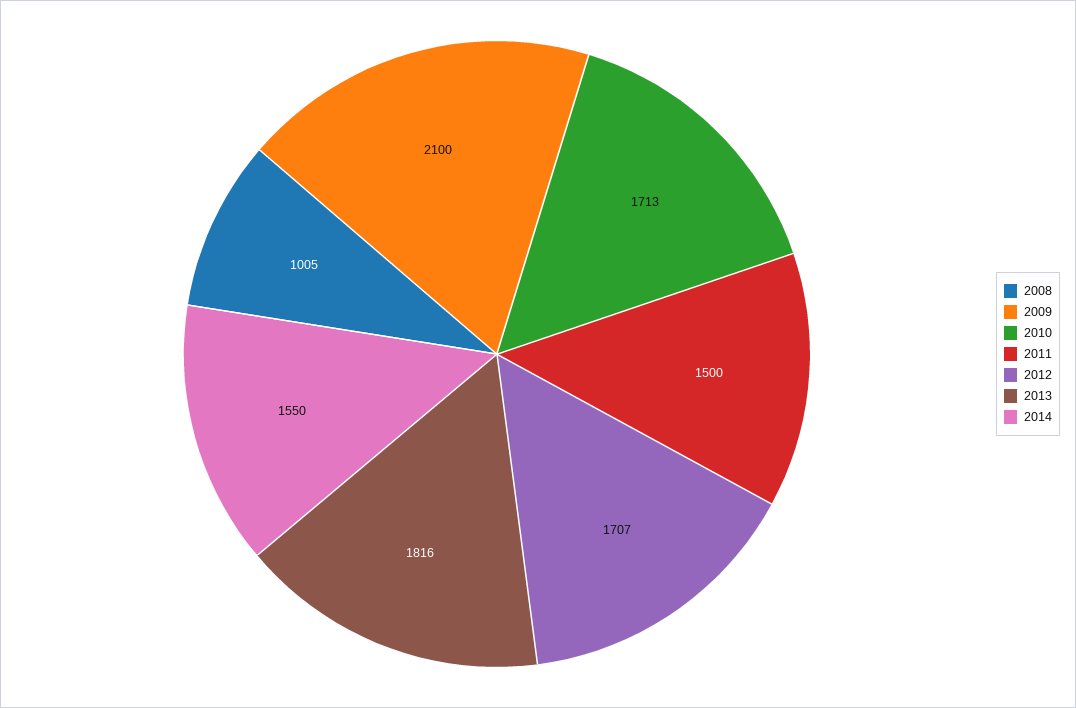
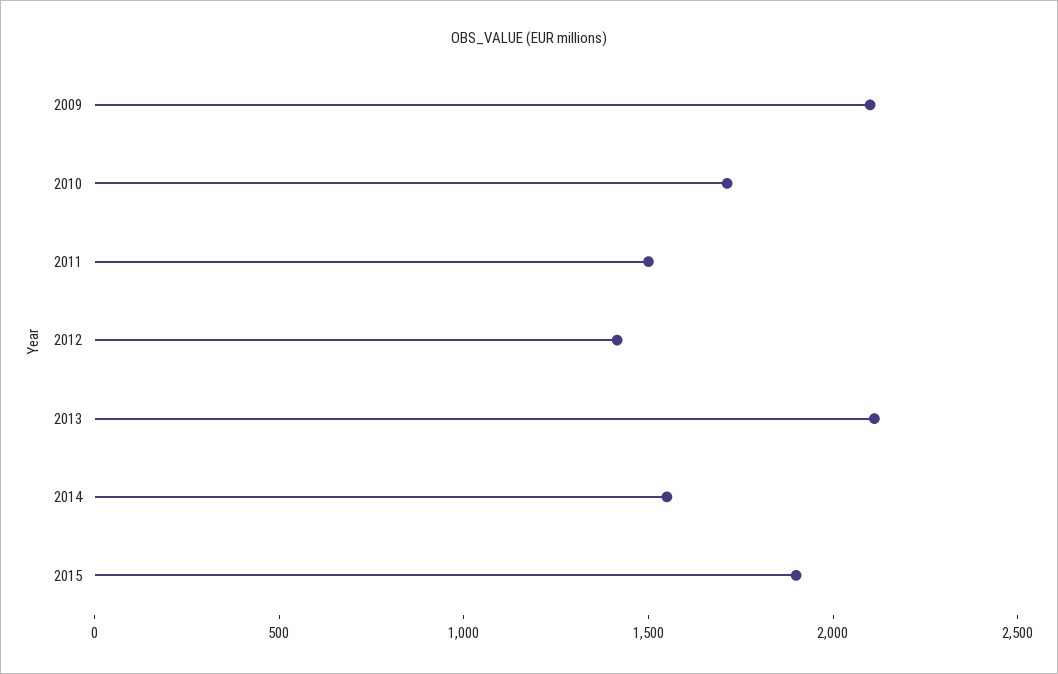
2008: 1005 -> none
2012: 1707 -> 1400
2013: 1816 -> 2100
2015: none -> 1900

